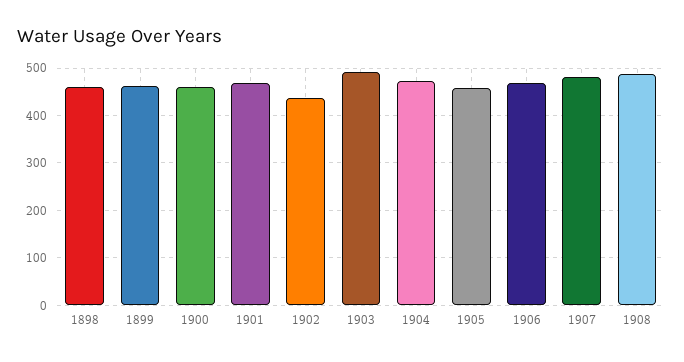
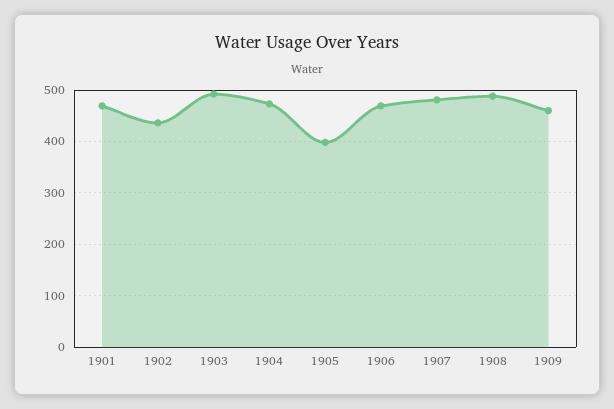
1898: 460 -> none
1899: 460 -> none
1900: 460 -> none
1905: 460 -> 400
1909: none -> 460

